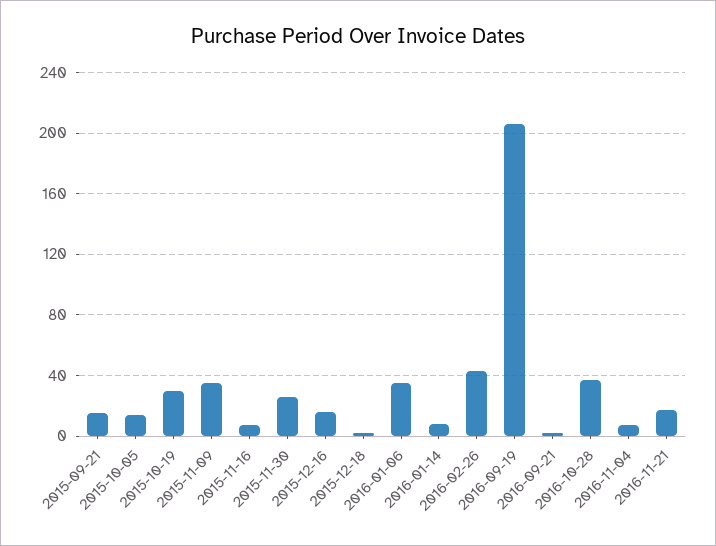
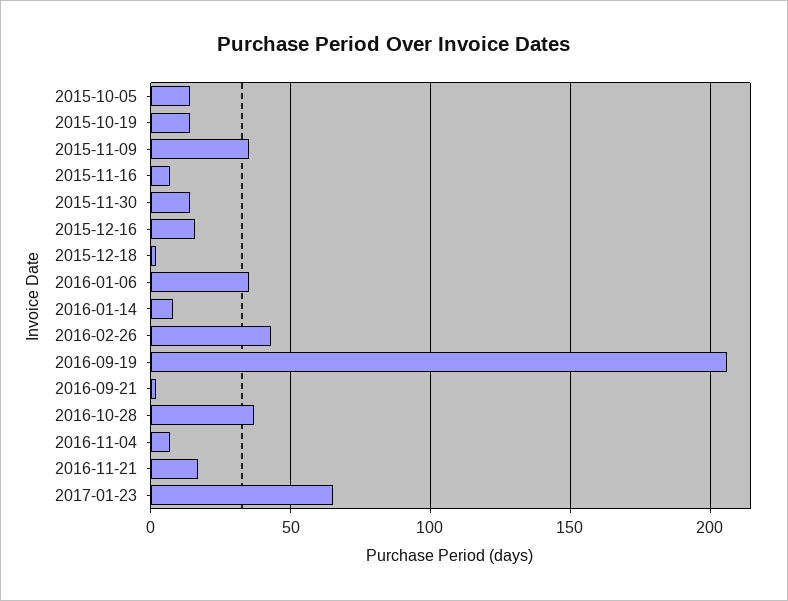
2015-09-21: 15 -> none
2015-10-19: 30 -> 15
2015-11-30: 25 -> 15
2017-01-23: none -> 65

